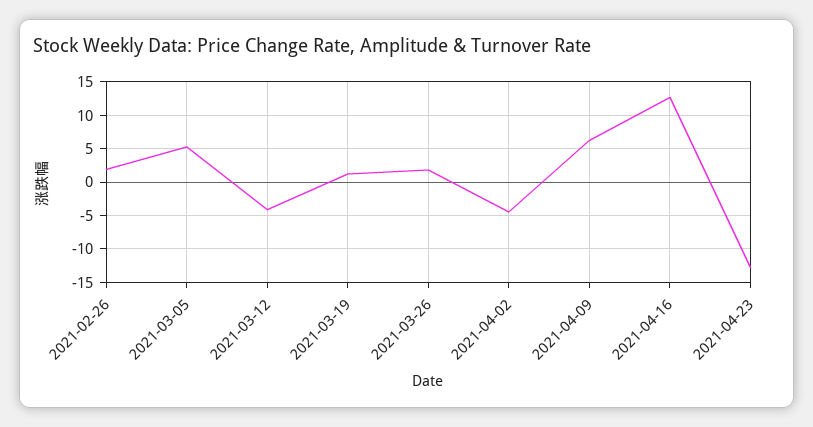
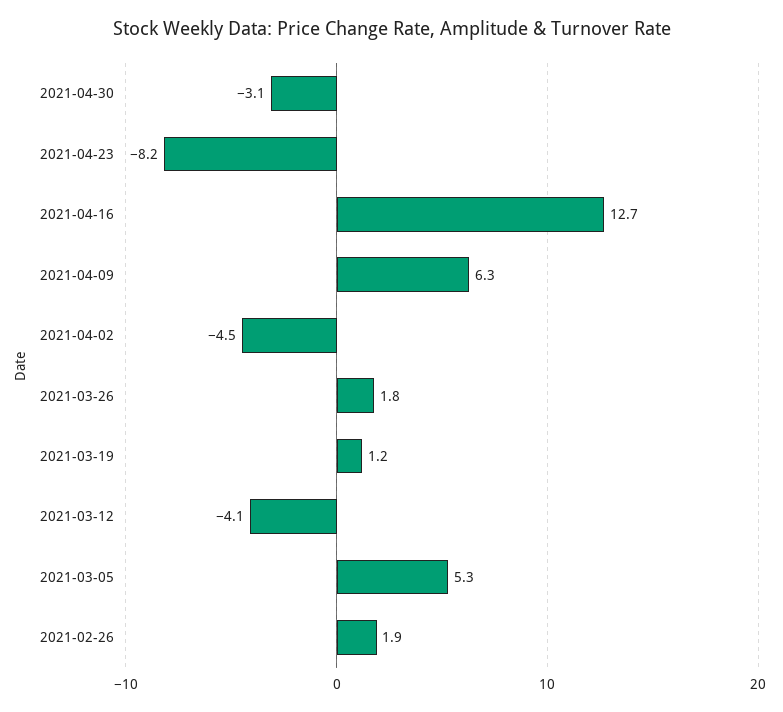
2021-04-23: -13 -> -8.2
2021-04-30: none -> -3.1

